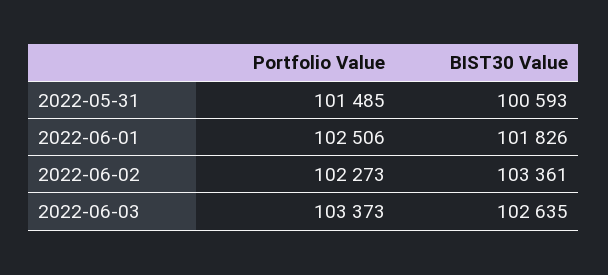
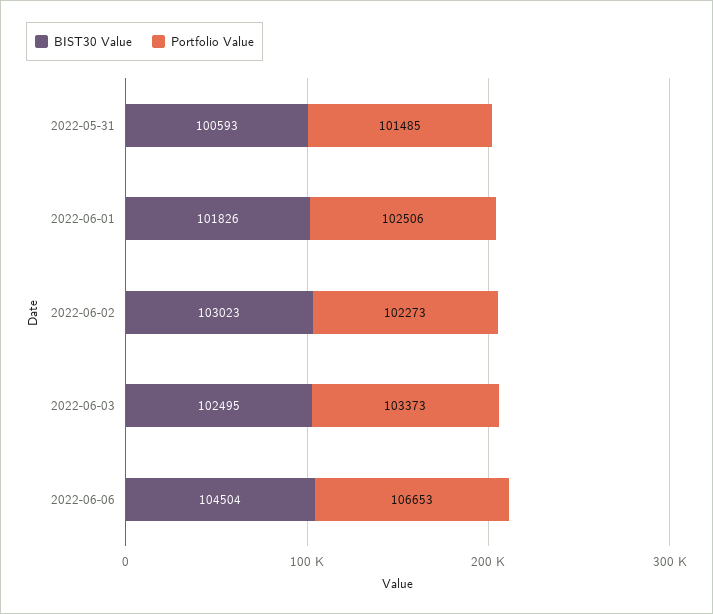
BIST30 Value, 2022-06-02: 103361 -> 103023
BIST30 Value, 2022-06-03: 102635 -> 102495
BIST30 Value, 2022-06-06: none -> 104504
Portfolio Value, 2022-06-06: none -> 106653

